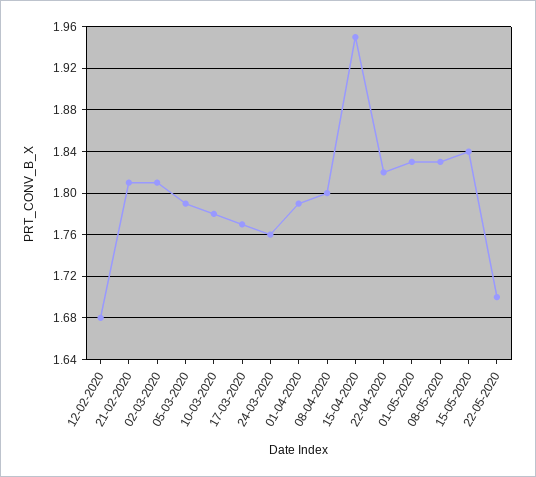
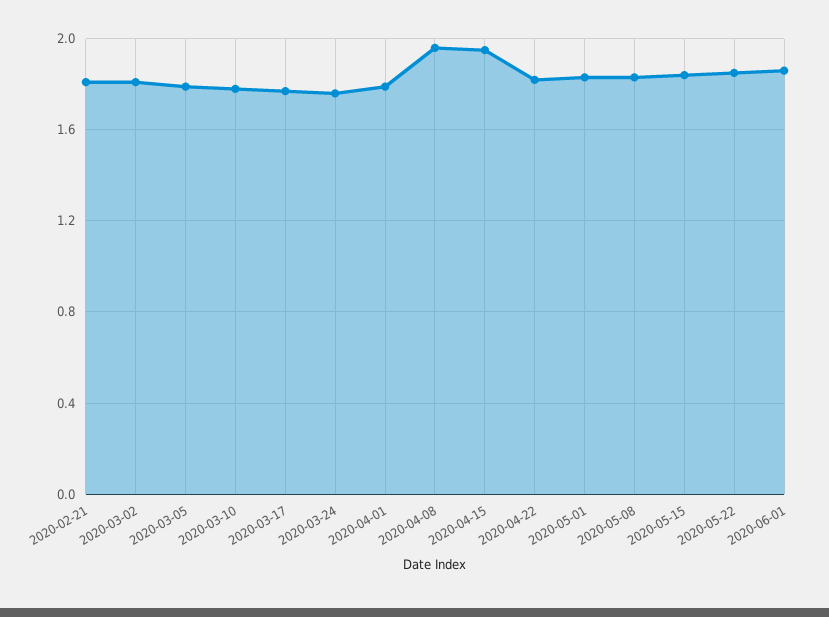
12-02-2020: 1.68 -> none
08-04-2020: 1.8 -> 1.95
22-05-2020: 1.7 -> 1.85
2020-06-01: none -> 1.85

